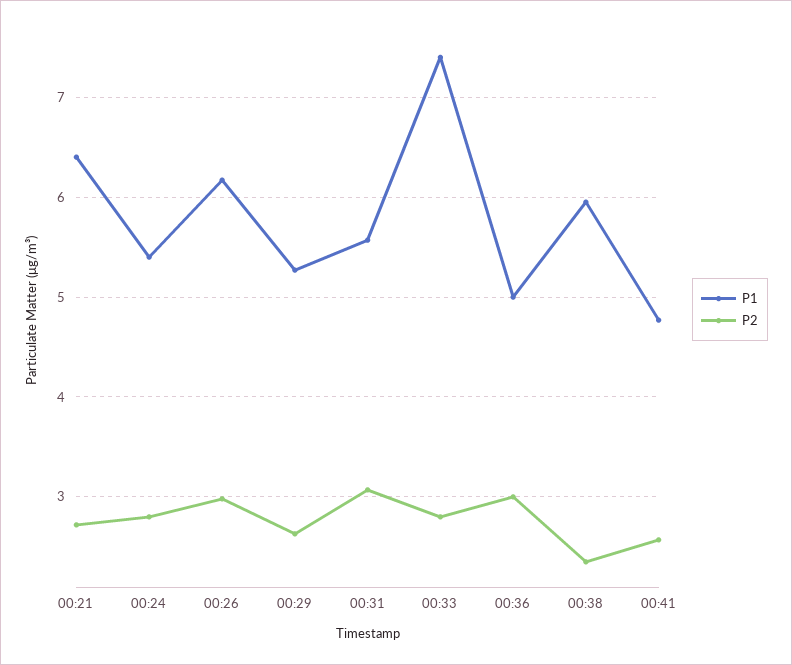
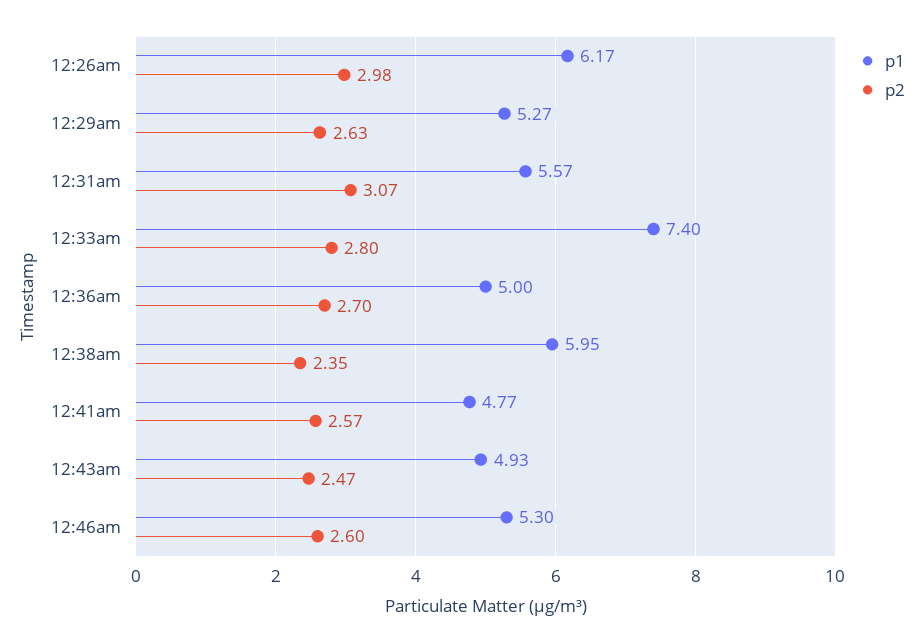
P1, 00:21: 6.4 -> none
P2, 00:21: 2.7 -> none
P1, 00:24: 5.4 -> none
P2, 00:24: 2.8 -> none
P2, 00:36: 3 -> 2.7
P1, 12:43am: none -> 4.93
P2, 12:43am: none -> 2.47
P1, 12:46am: none -> 5.3
P2, 12:46am: none -> 2.6

